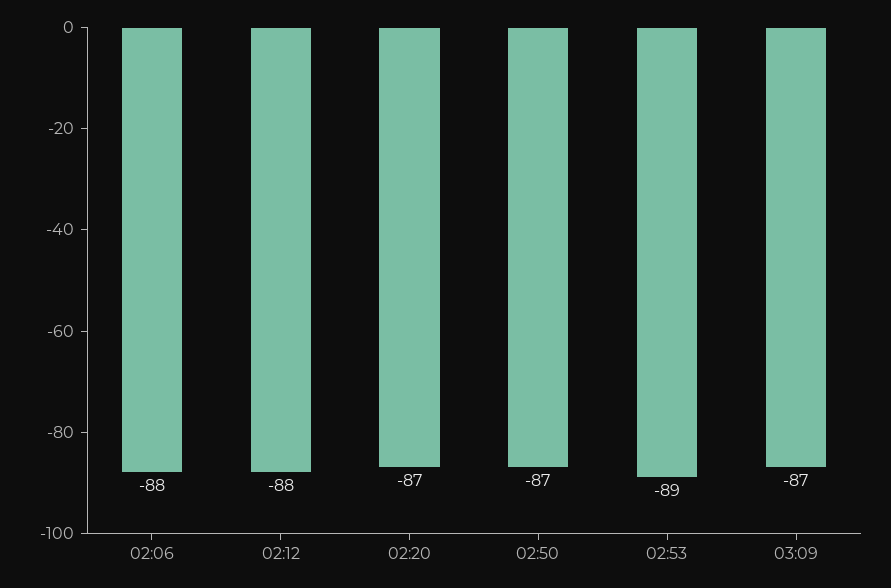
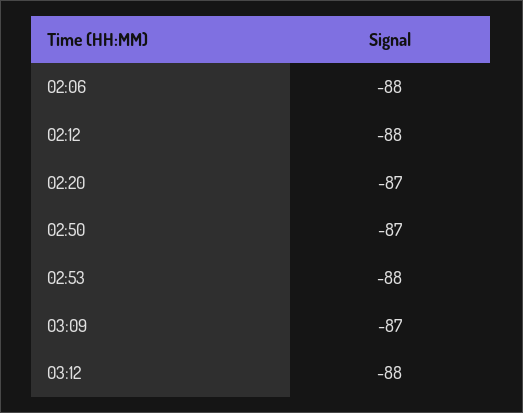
02:53: -89 -> -88
03:12: none -> -88

